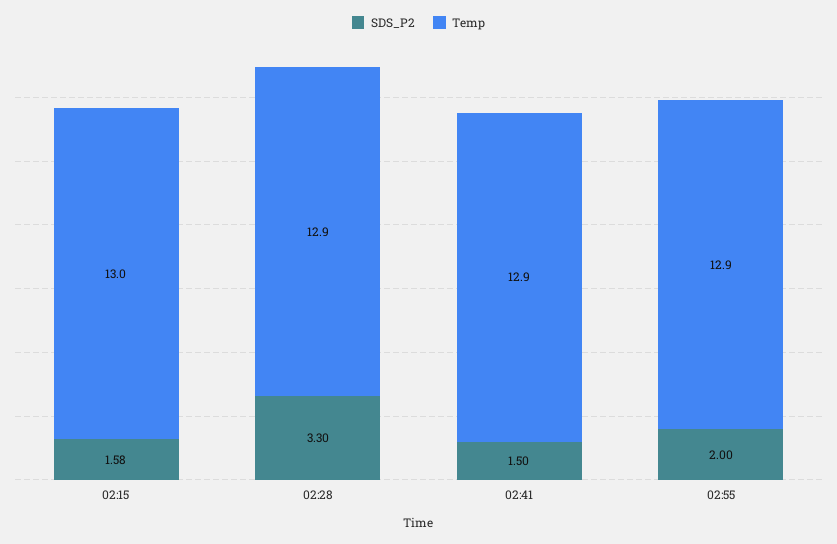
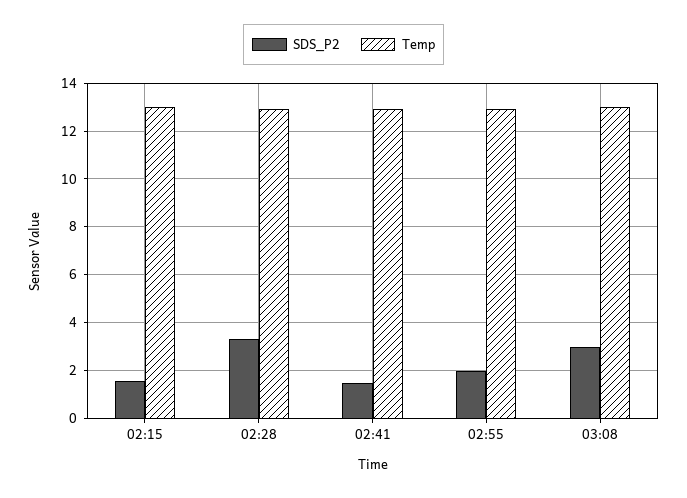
SDS_P2, 03:08: none -> 3
Temp, 03:08: none -> 13

